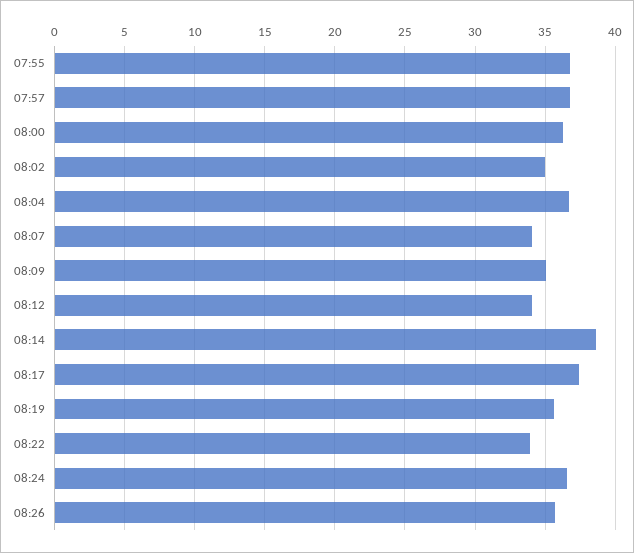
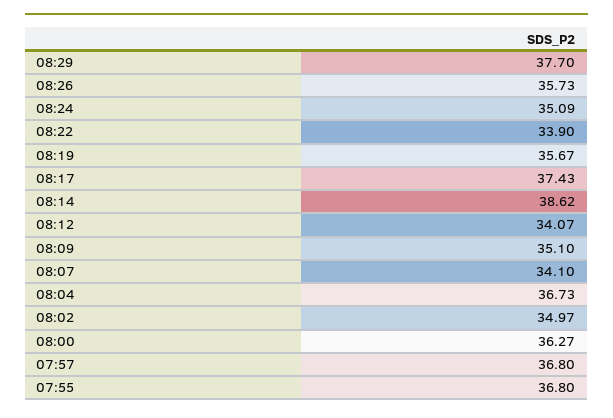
08:24: 36.5 -> 35.09
08:29: none -> 37.7

